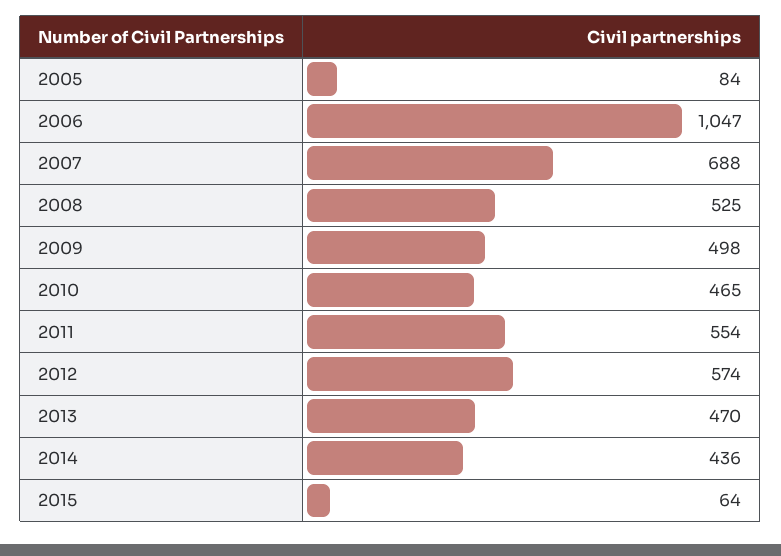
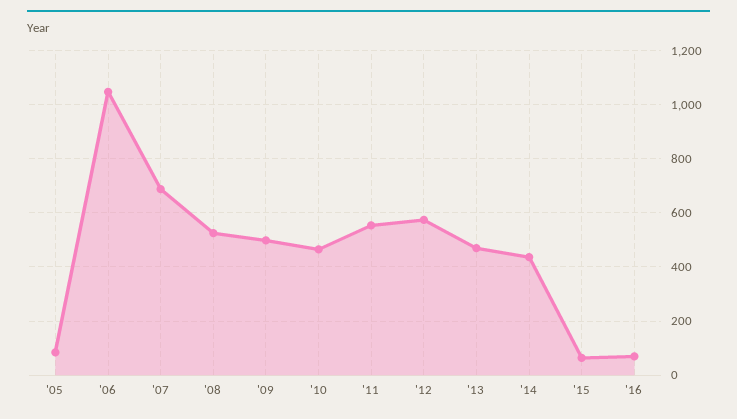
'16: none -> 75

